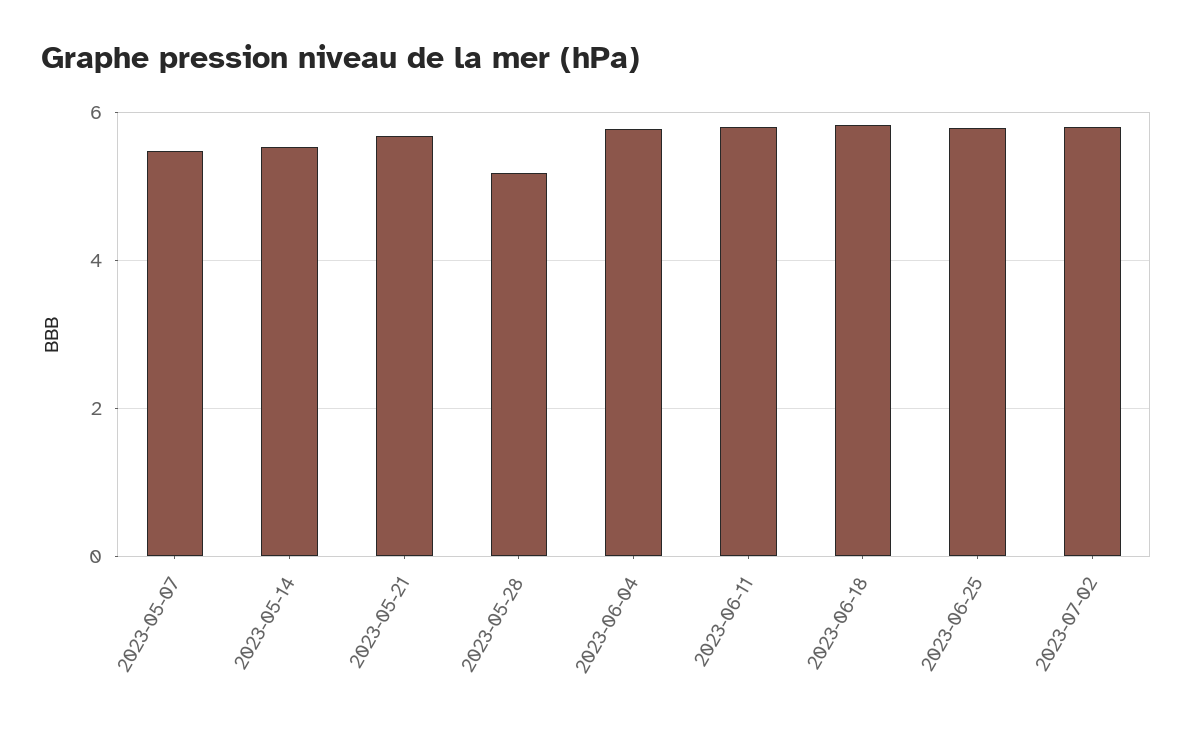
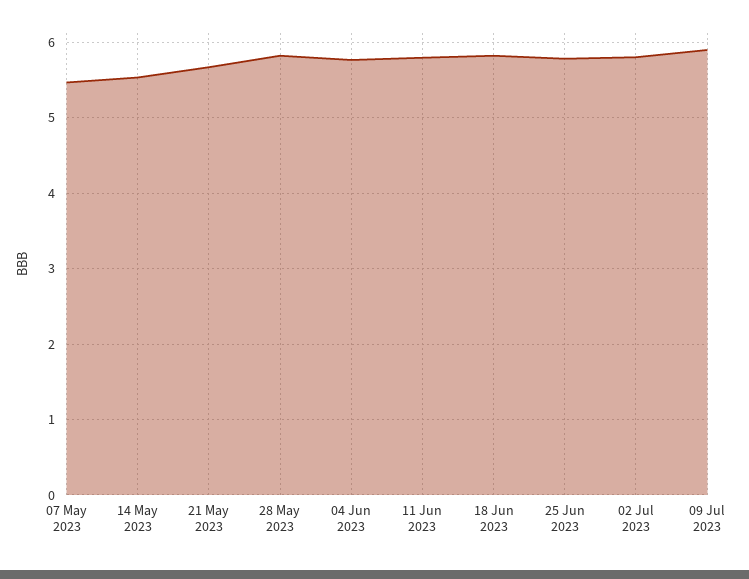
2023-05-28: 5.2 -> 5.8
09 Jul 2023: none -> 5.9

